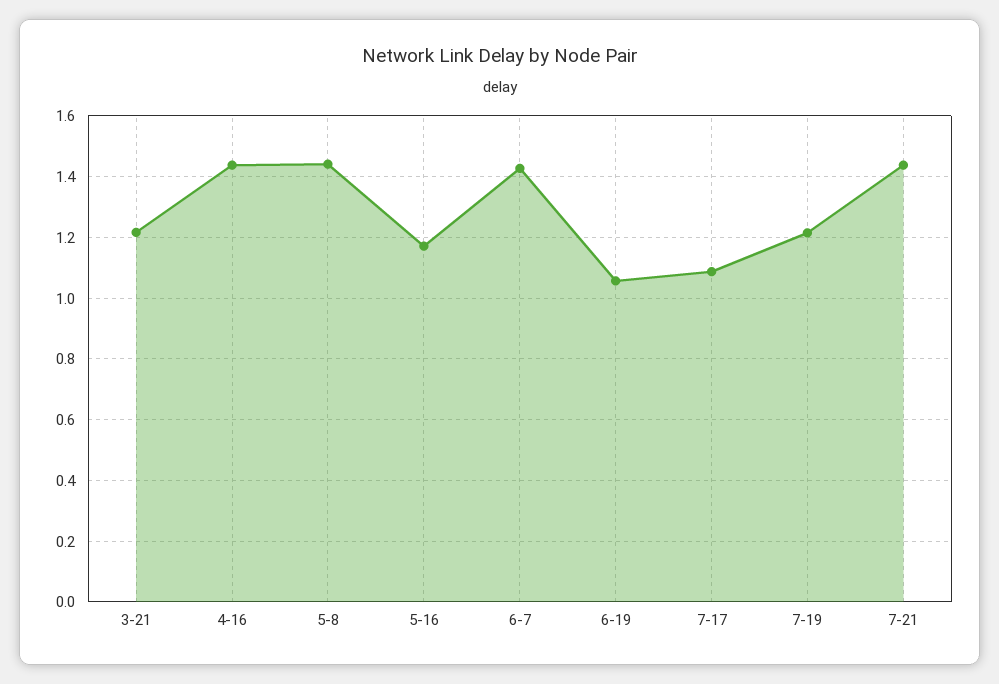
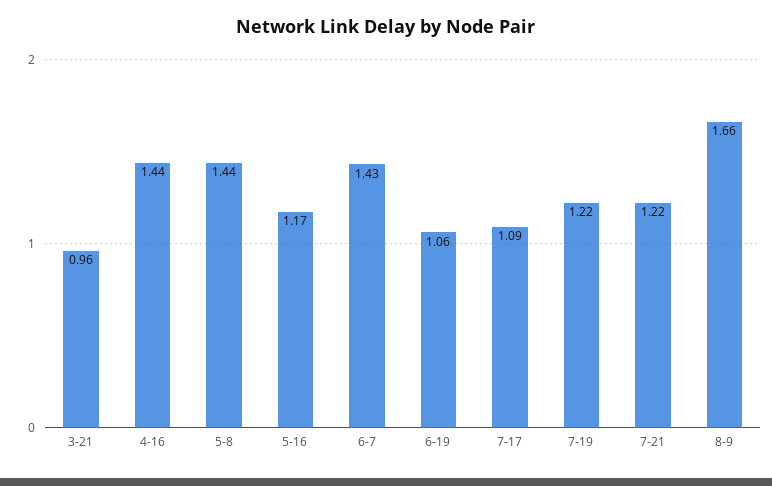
3-21: 1.22 -> 0.96
7-21: 1.44 -> 1.22
8-9: none -> 1.66

